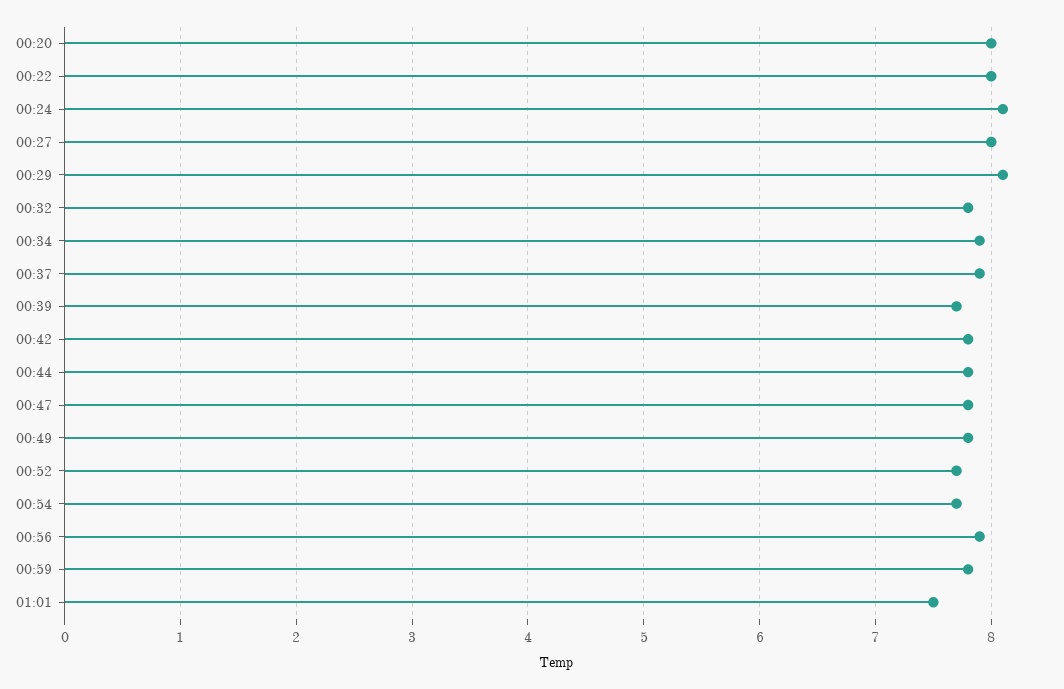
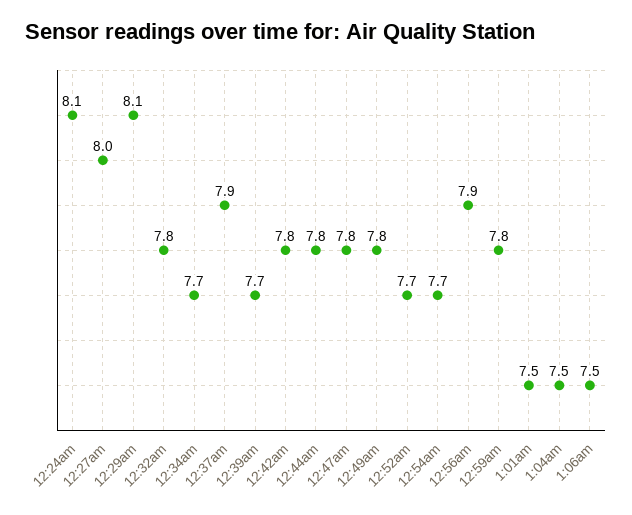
00:20: 8 -> none
00:22: 8 -> none
00:34: 7.9 -> 7.7
1:04am: none -> 7.5
1:06am: none -> 7.5

